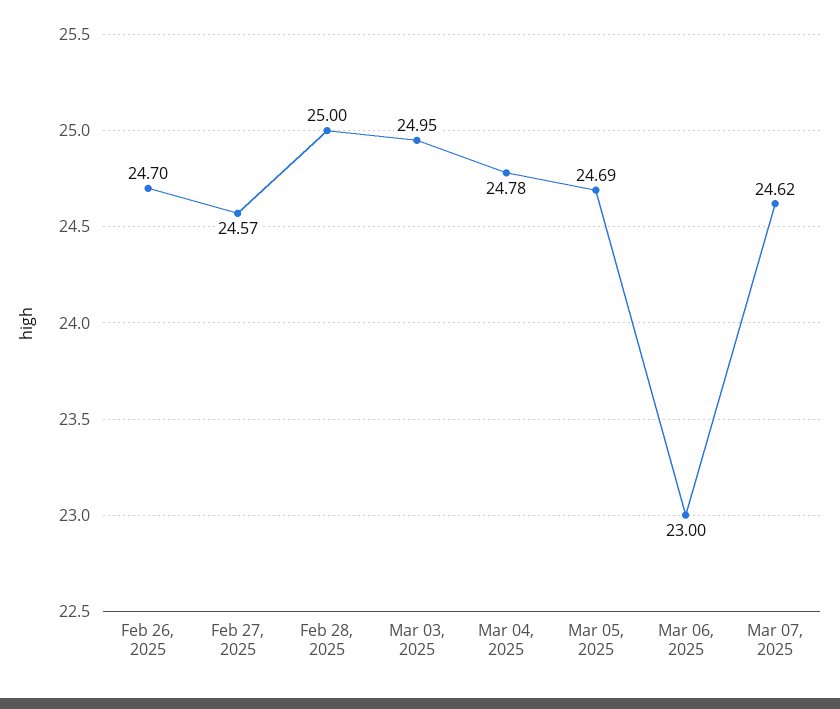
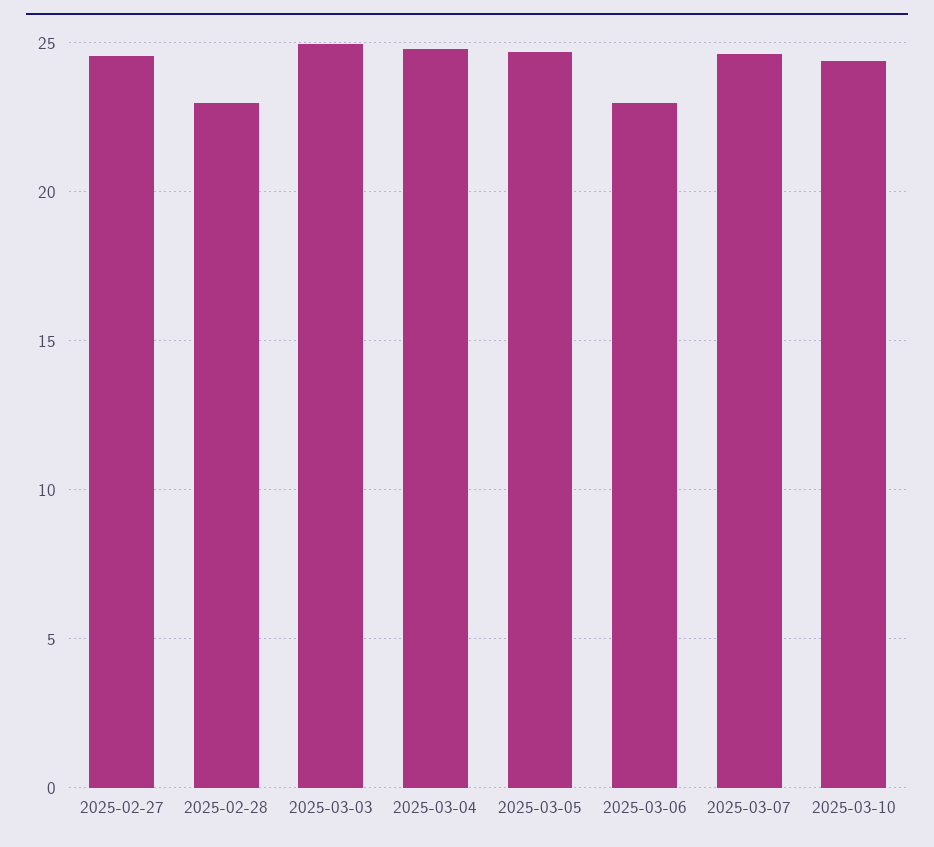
Feb 26, 2025: 24.7 -> none
Feb 28, 2025: 25 -> 23
2025-03-10: none -> 24.5

